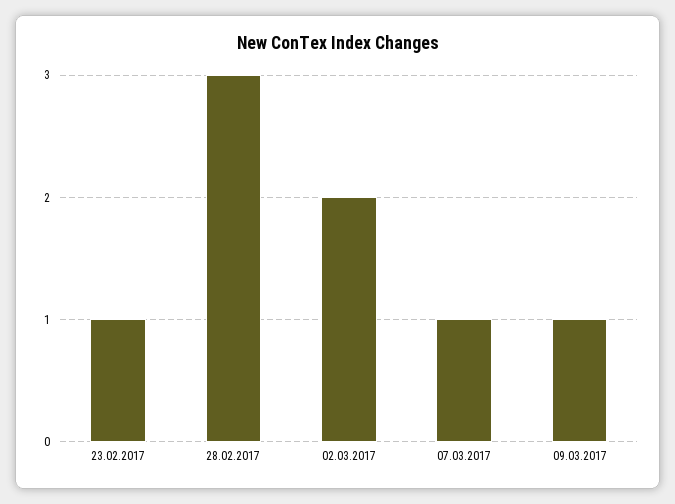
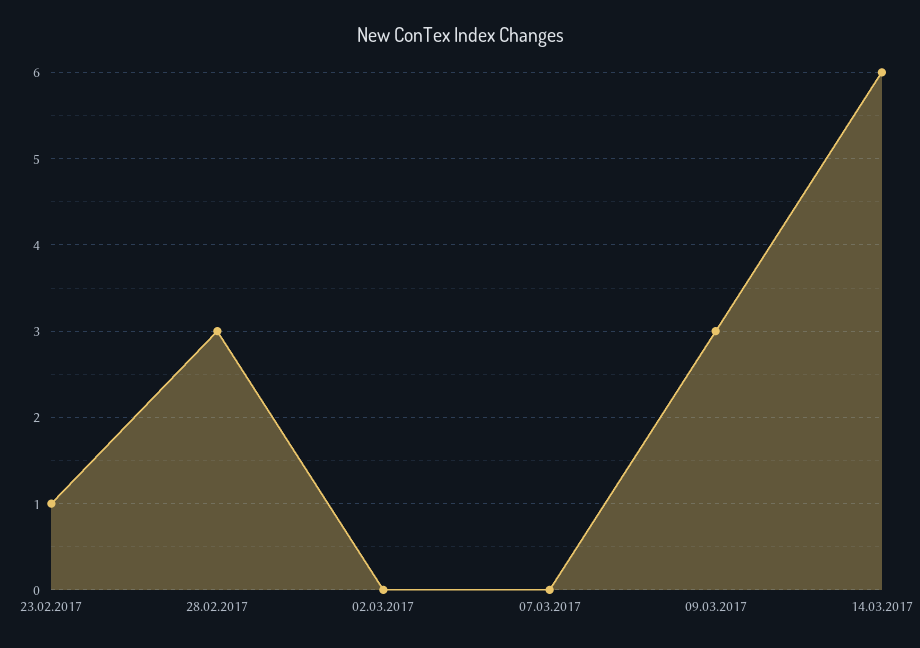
02.03.2017: 2 -> 0
07.03.2017: 1 -> 0
09.03.2017: 1 -> 3
14.03.2017: none -> 6

